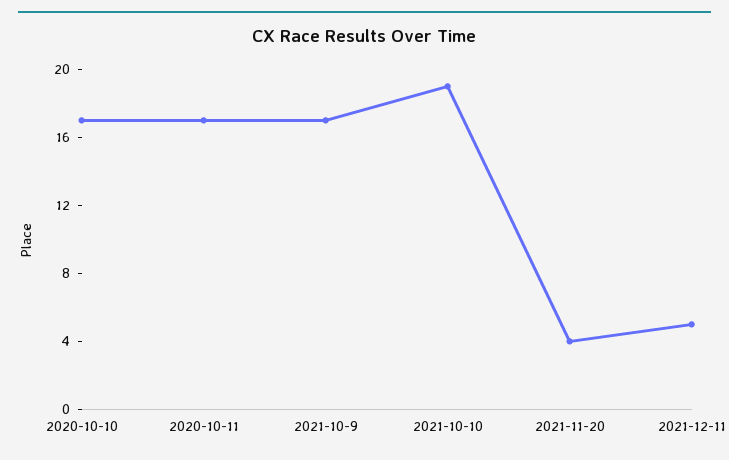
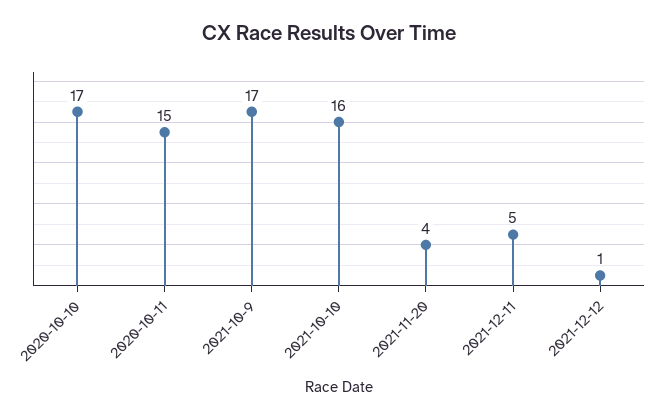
2020-10-11: 17 -> 15
2021-10-10: 19 -> 16
2021-12-12: none -> 1

